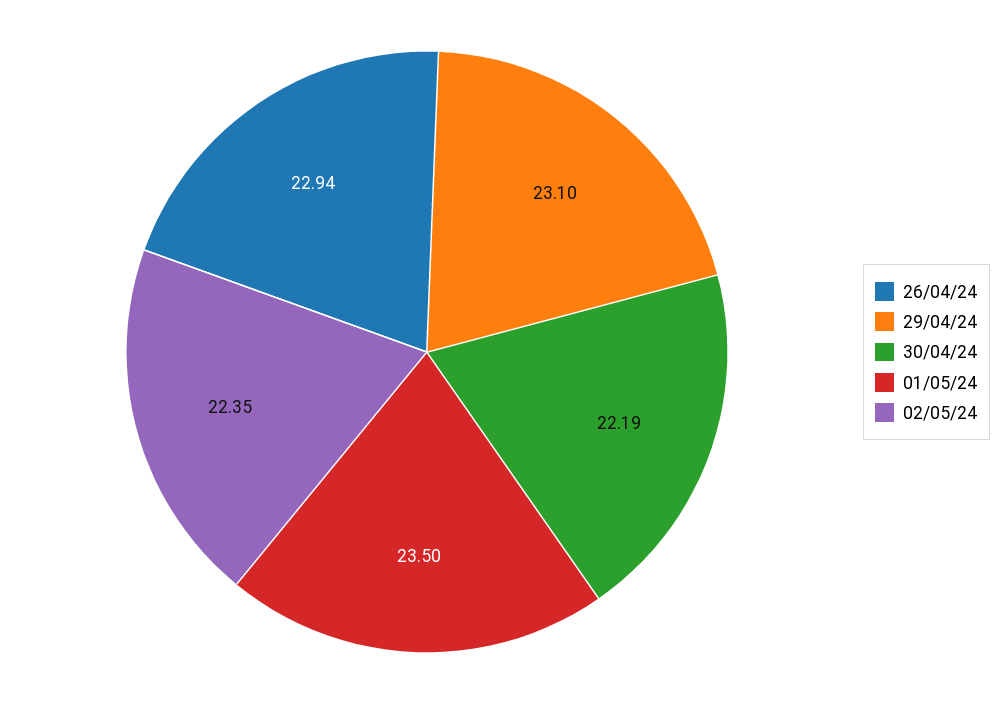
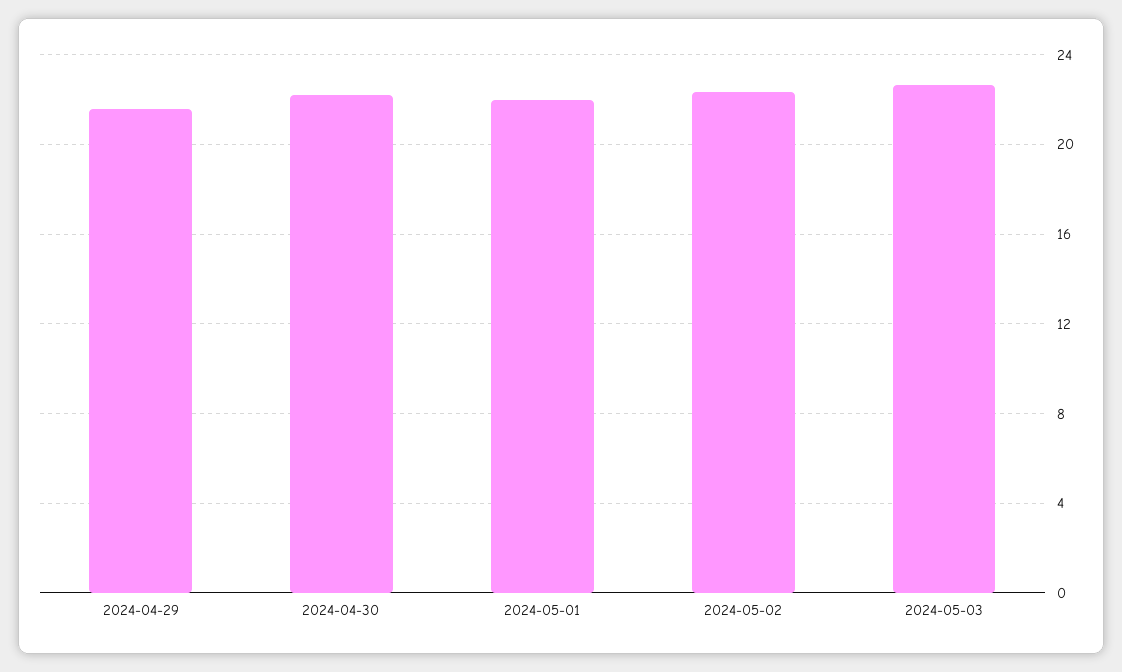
26/04/24: 22.94 -> none
29/04/24: 23.1 -> 21.5
01/05/24: 23.5 -> 22
2024-05-03: none -> 22.5

